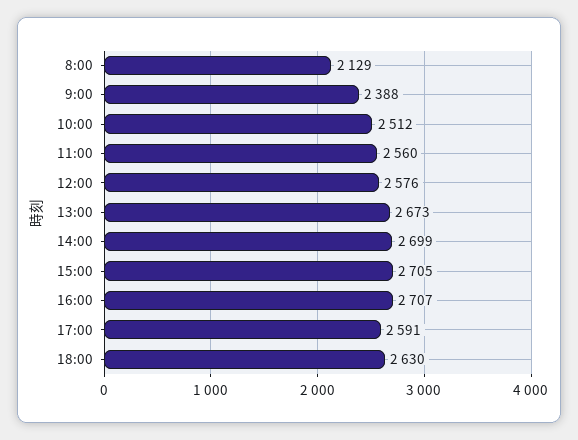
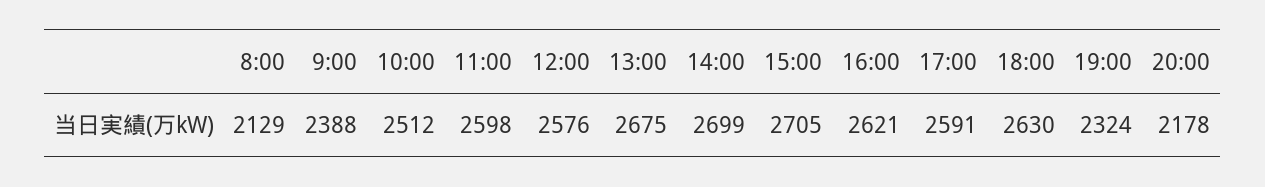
11:00: 2560 -> 2598
13:00: 2673 -> 2675
16:00: 2707 -> 2621
19:00: none -> 2324
20:00: none -> 2178

